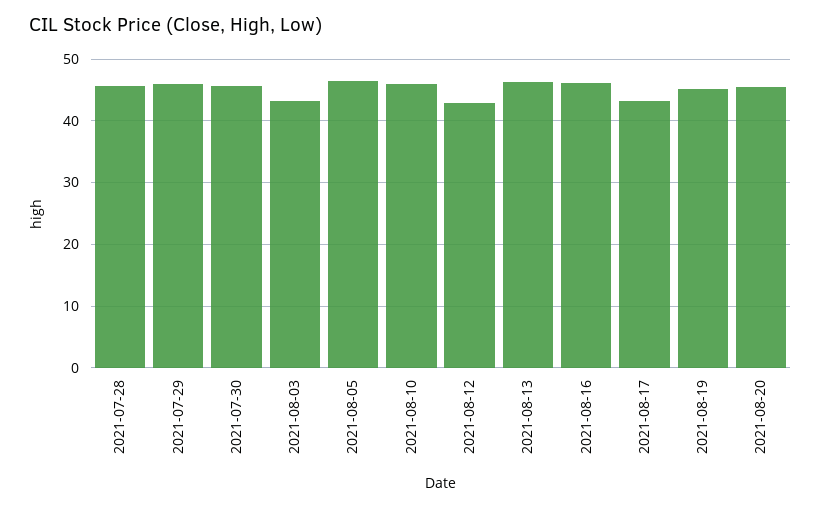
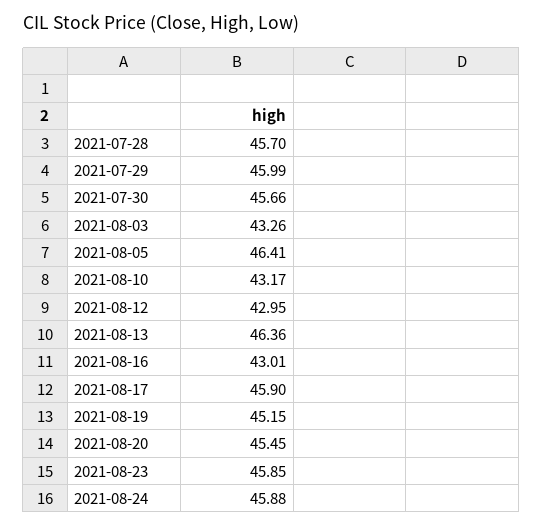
2021-08-10: 46 -> 43.17
2021-08-16: 46 -> 43.01
2021-08-17: 43 -> 45.9
2021-08-23: none -> 45.85
2021-08-24: none -> 45.88

